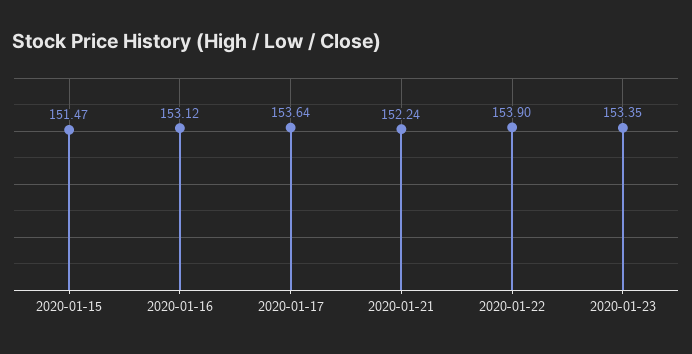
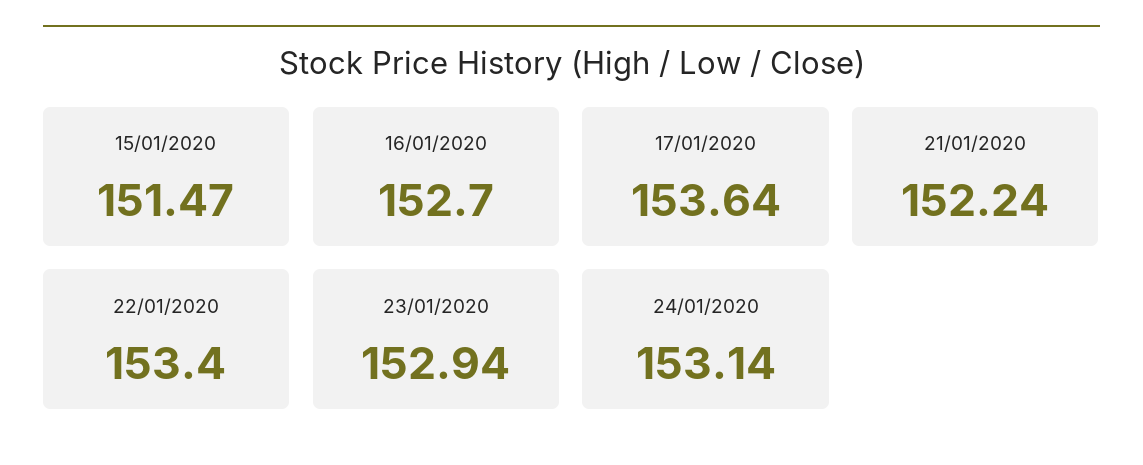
2020-01-16: 153.12 -> 152.7
2020-01-22: 153.9 -> 153.4
2020-01-23: 153.35 -> 152.94
24/01/2020: none -> 153.14

